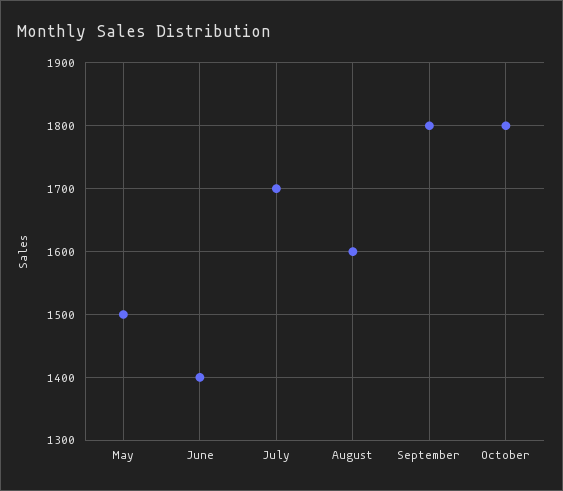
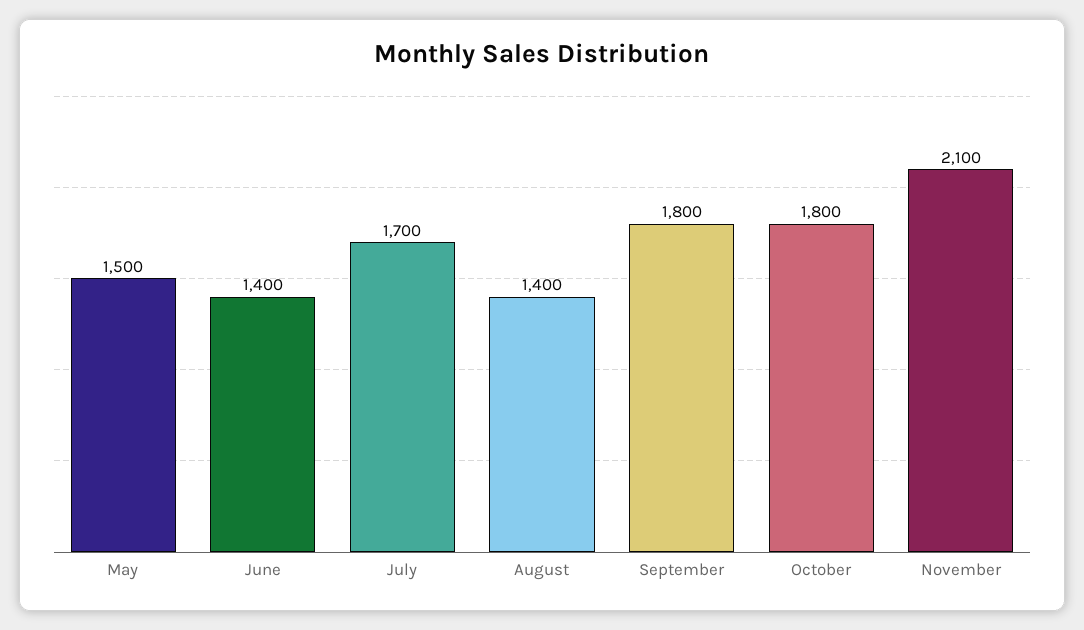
August: 1600 -> 1400
November: none -> 2100

